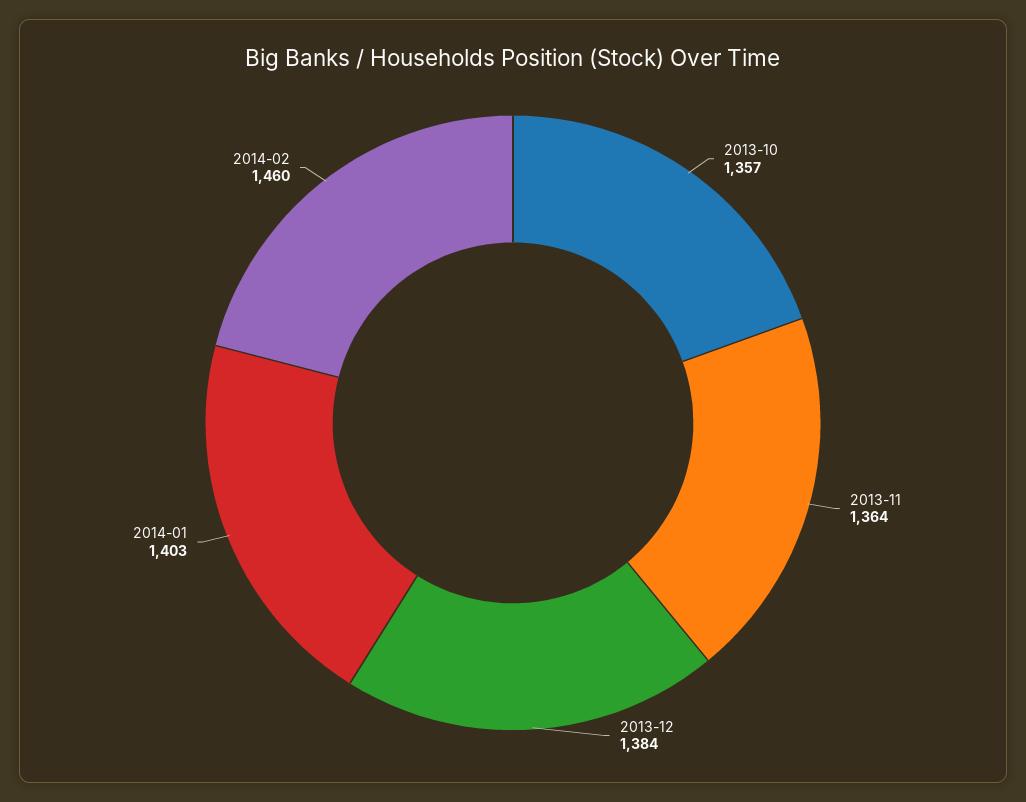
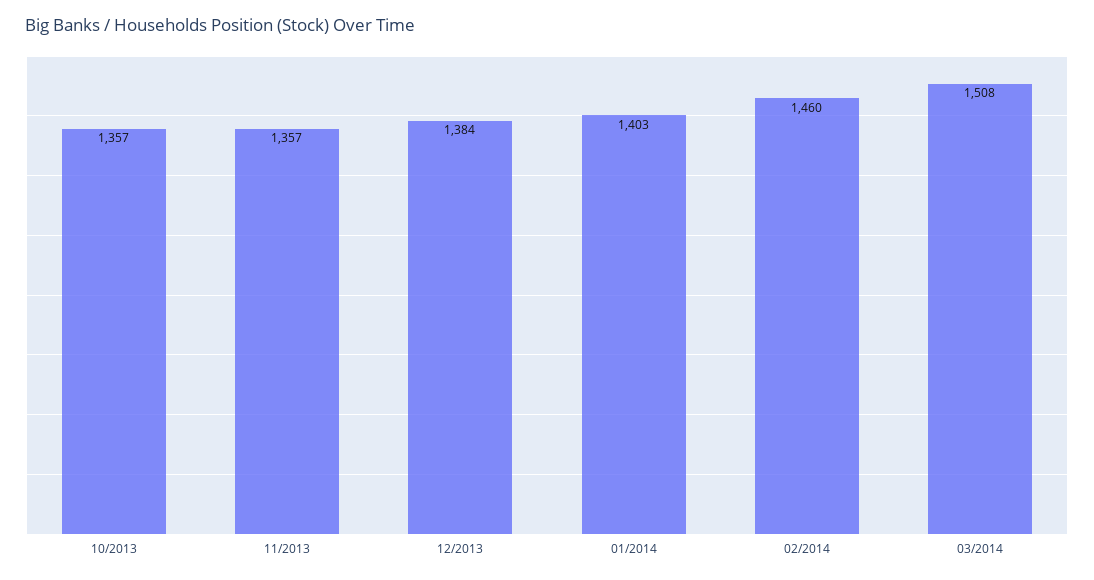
2013-11: 1364 -> 1357
03/2014: none -> 1508

